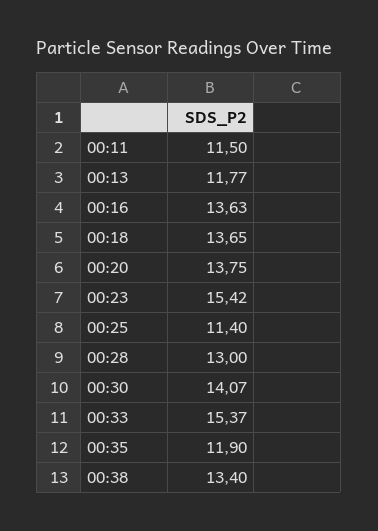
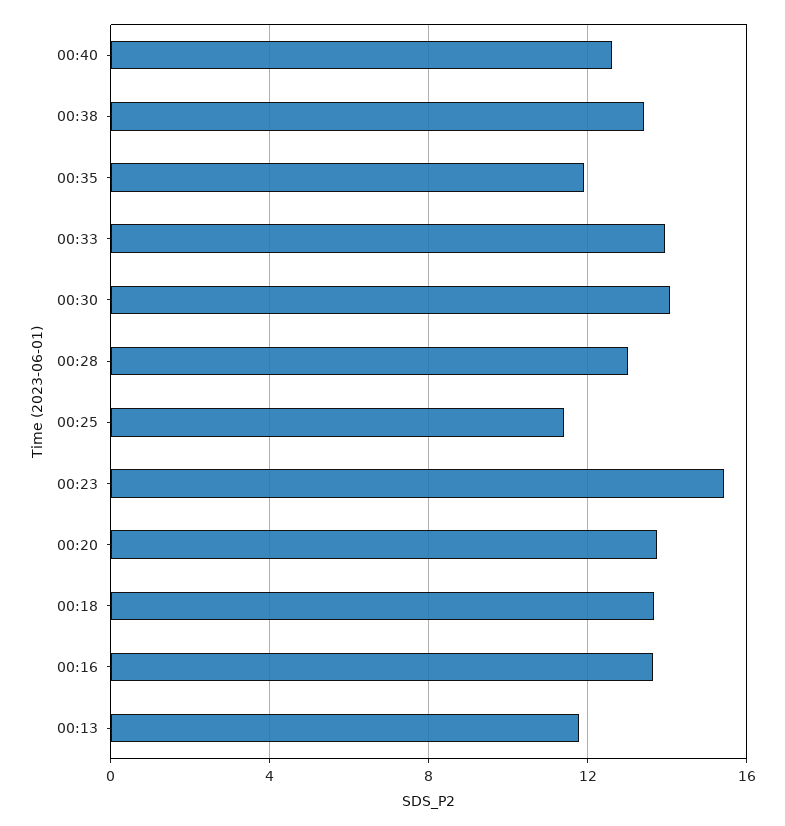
00:11: 11.5 -> none
00:33: 15.37 -> 14
00:40: none -> 12.5

